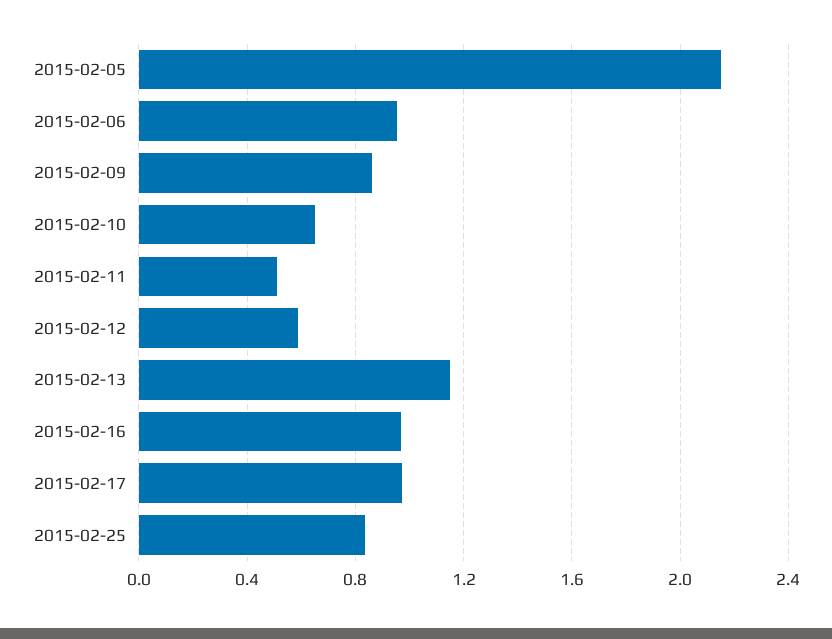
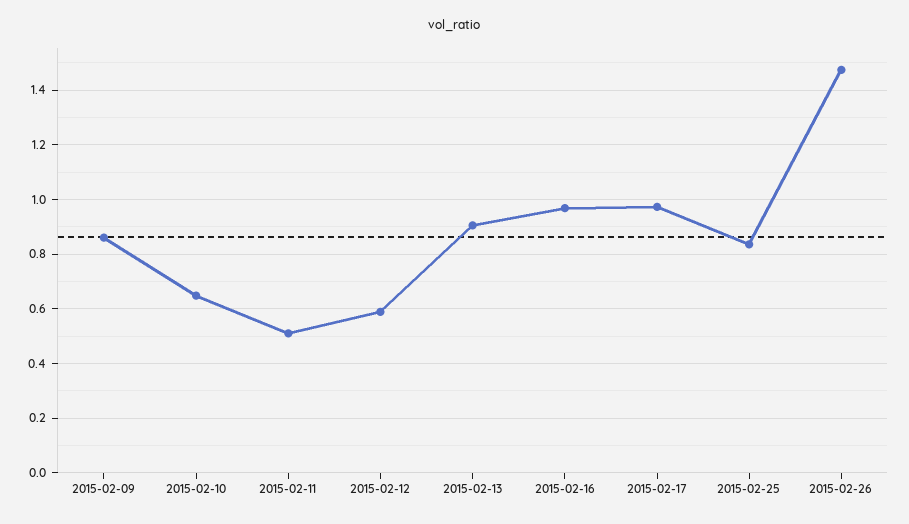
2015-02-05: 2.15 -> none
2015-02-06: 0.95 -> none
2015-02-13: 1.15 -> 0.9
2015-02-26: none -> 1.475

